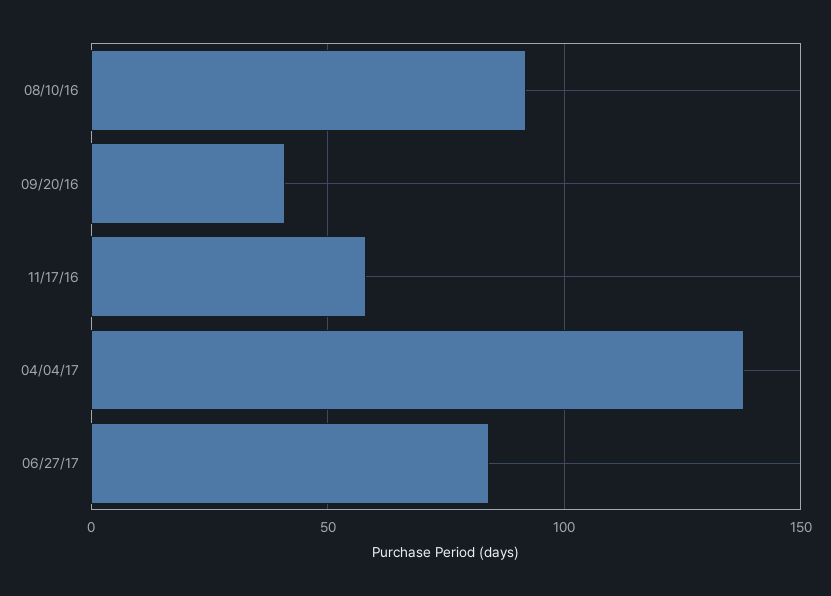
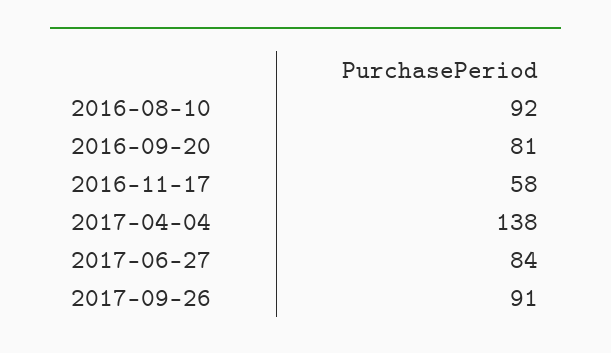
09/20/16: 40 -> 81
2017-09-26: none -> 91

